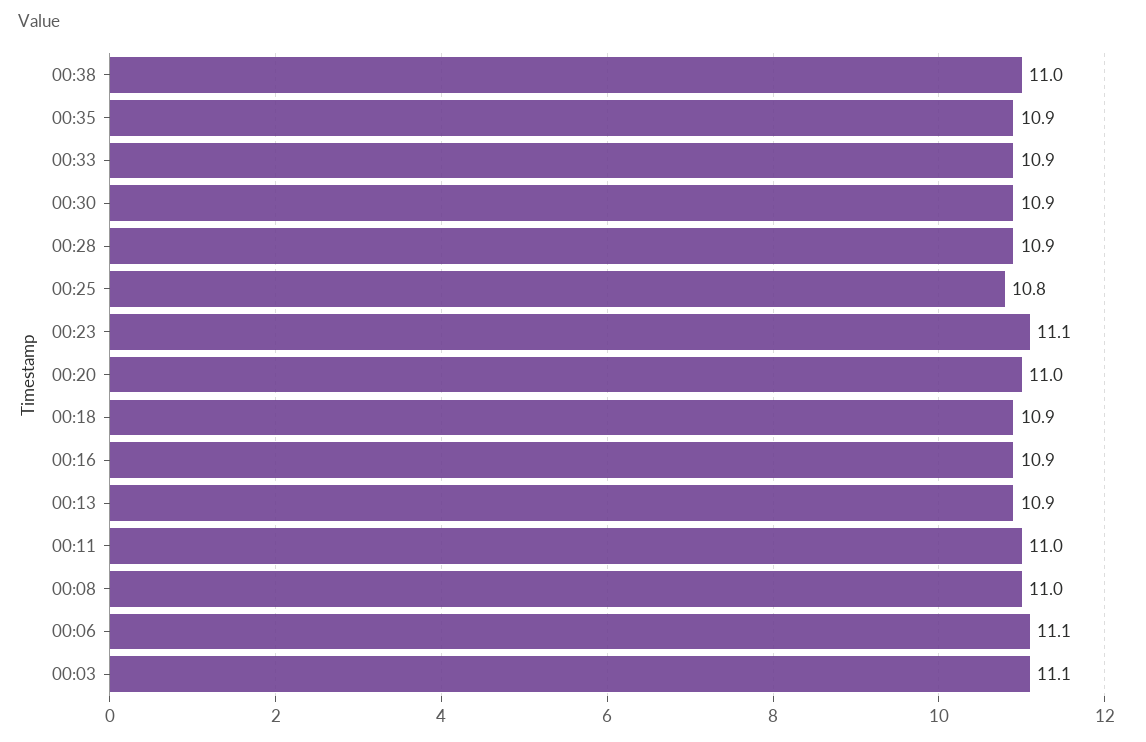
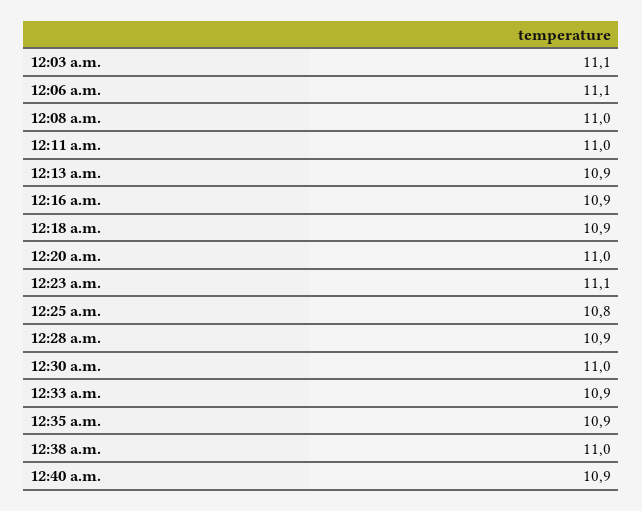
00:30: 10.9 -> 11
12:40 a.m.: none -> 10.9

